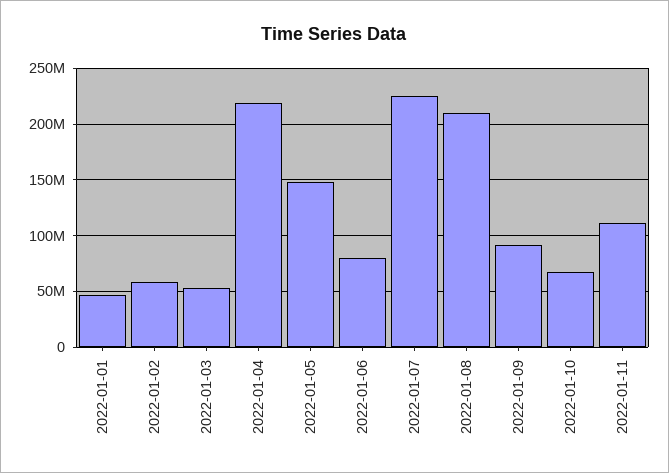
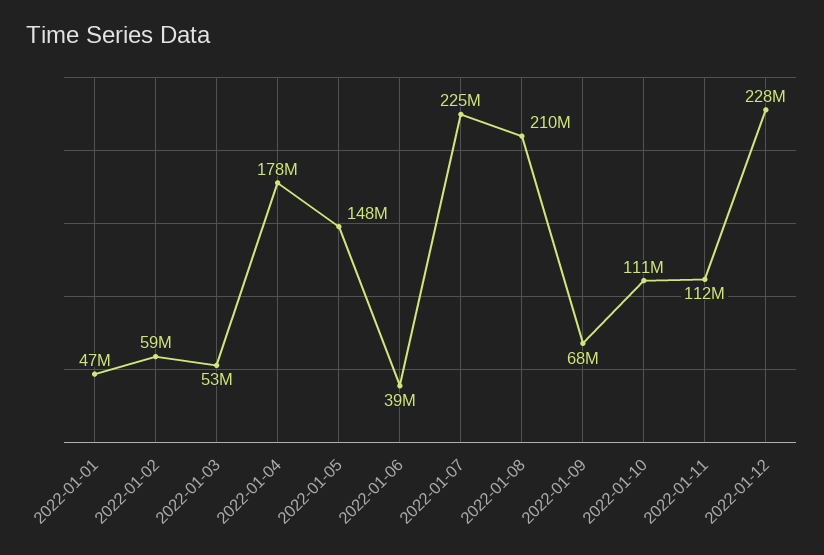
2022-01-04: 220000000 -> 178000000
2022-01-06: 80000000 -> 39000000
2022-01-09: 90000000 -> 68000000
2022-01-10: 70000000 -> 111000000
2022-01-12: none -> 228000000

